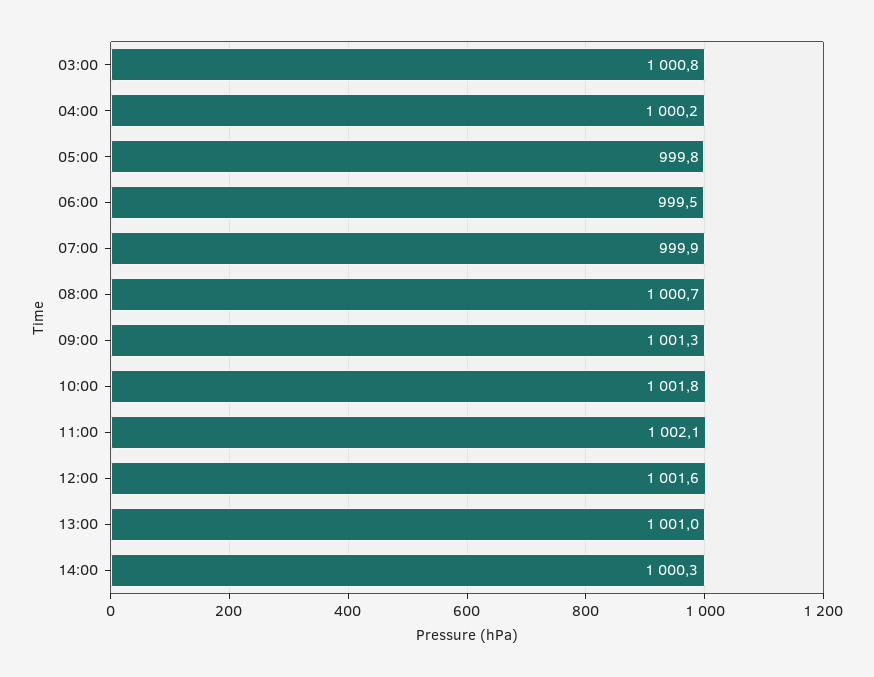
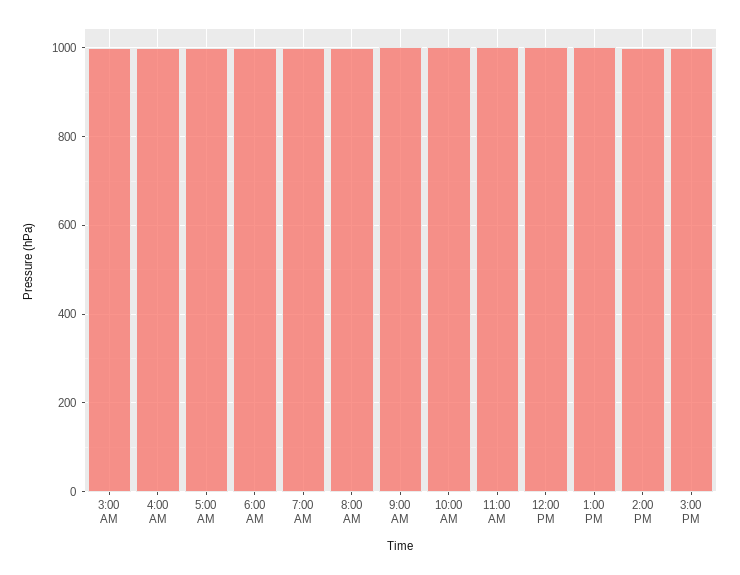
3:00 PM: none -> 1000

